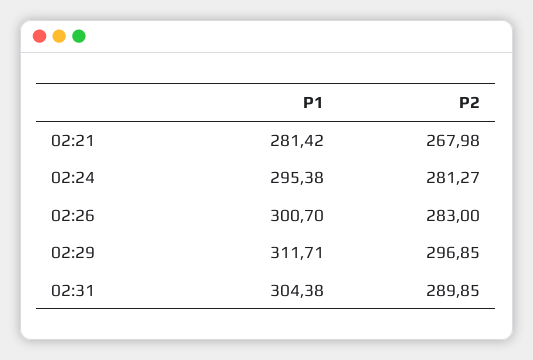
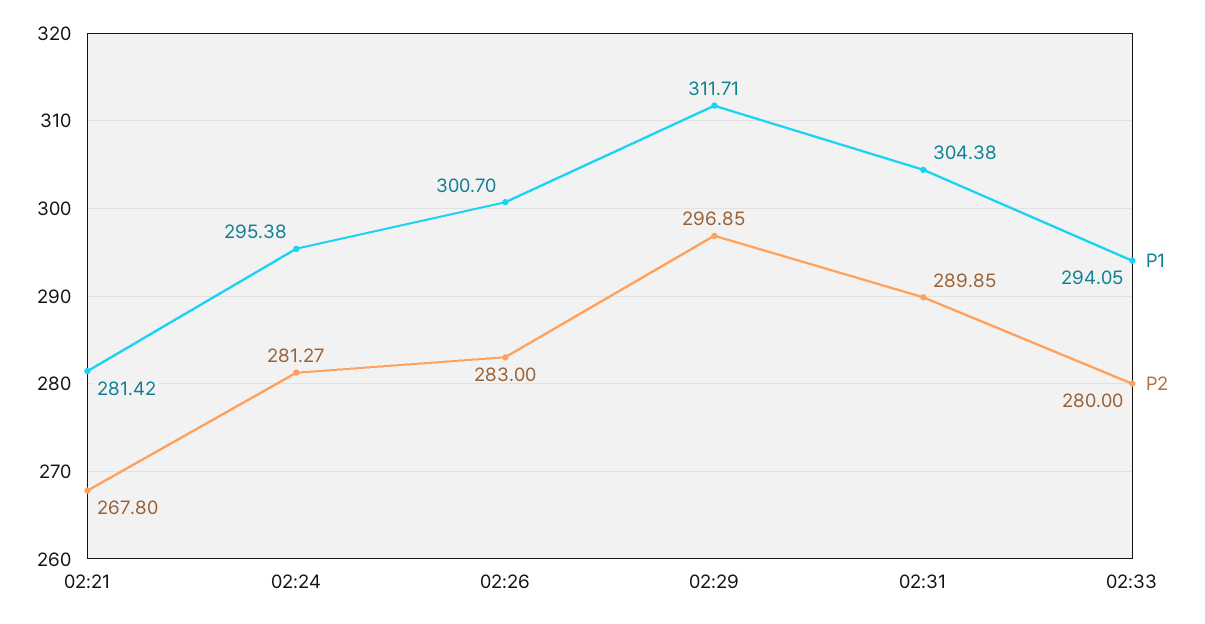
P2, 02:21: 267.98 -> 267.8
P1, 02:33: none -> 294.05
P2, 02:33: none -> 280

